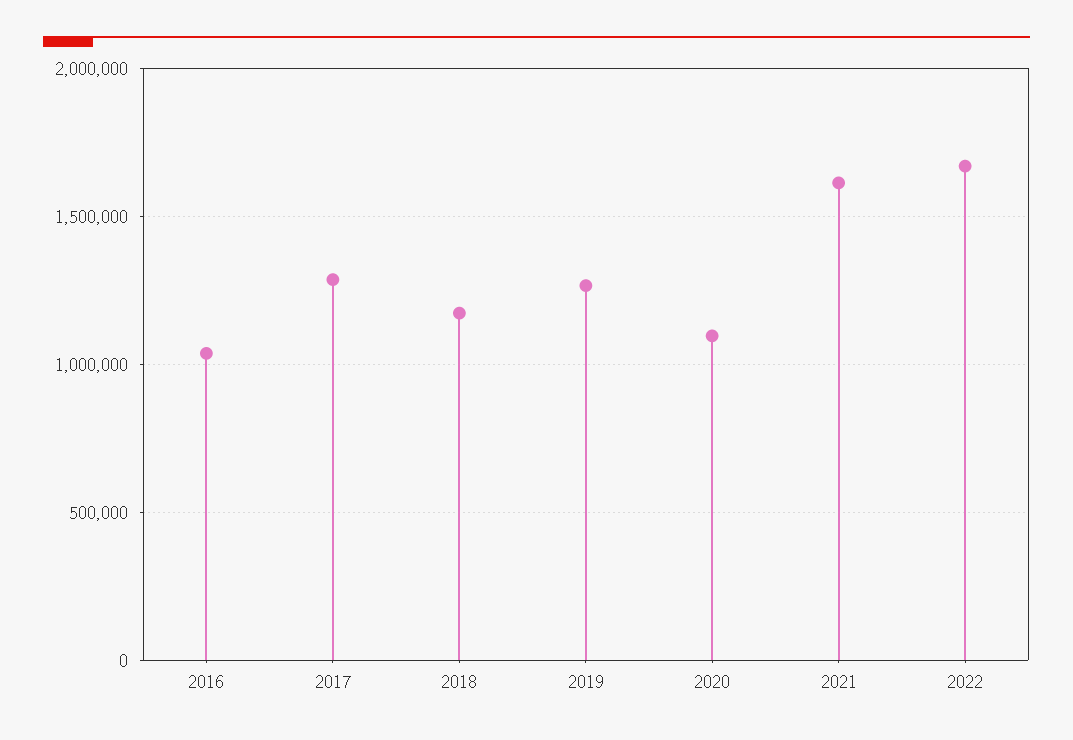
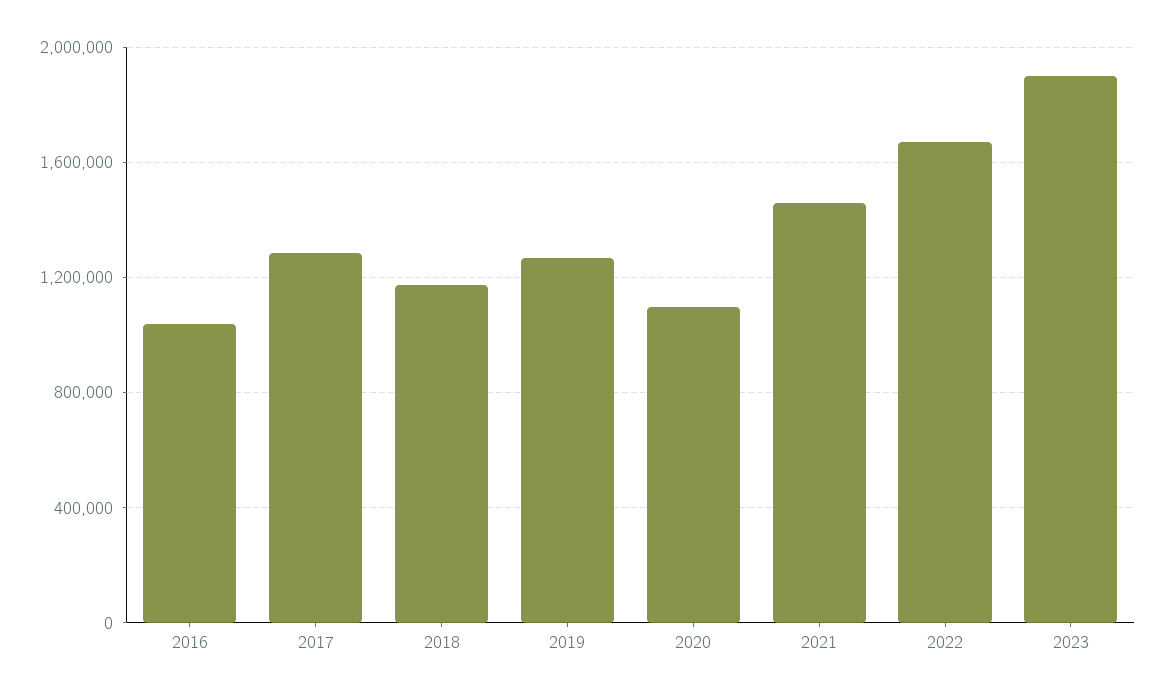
2021: 1600000 -> 1450000
2023: none -> 1900000

